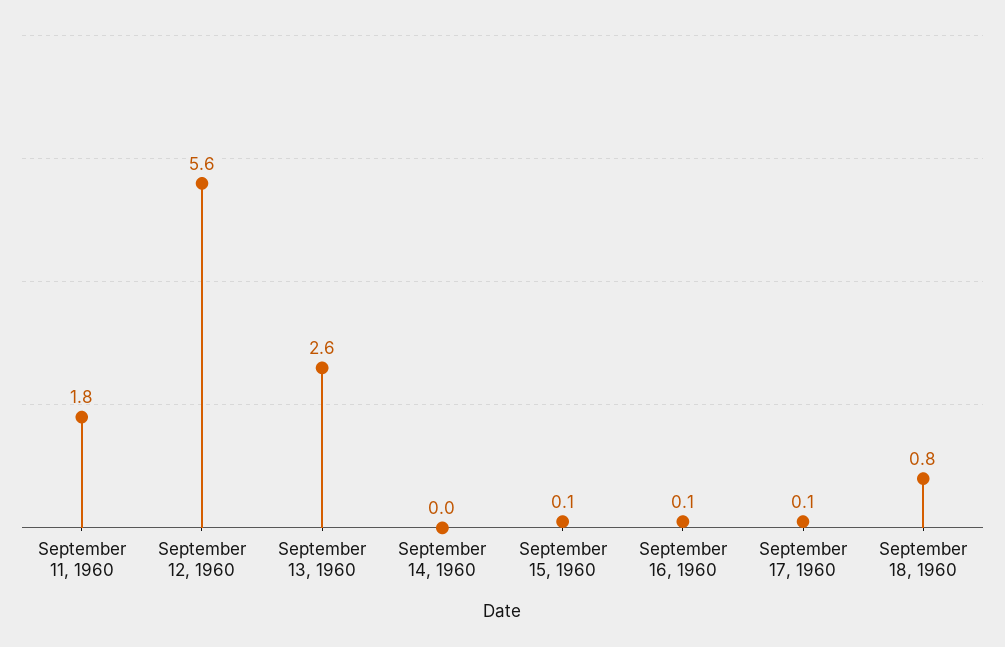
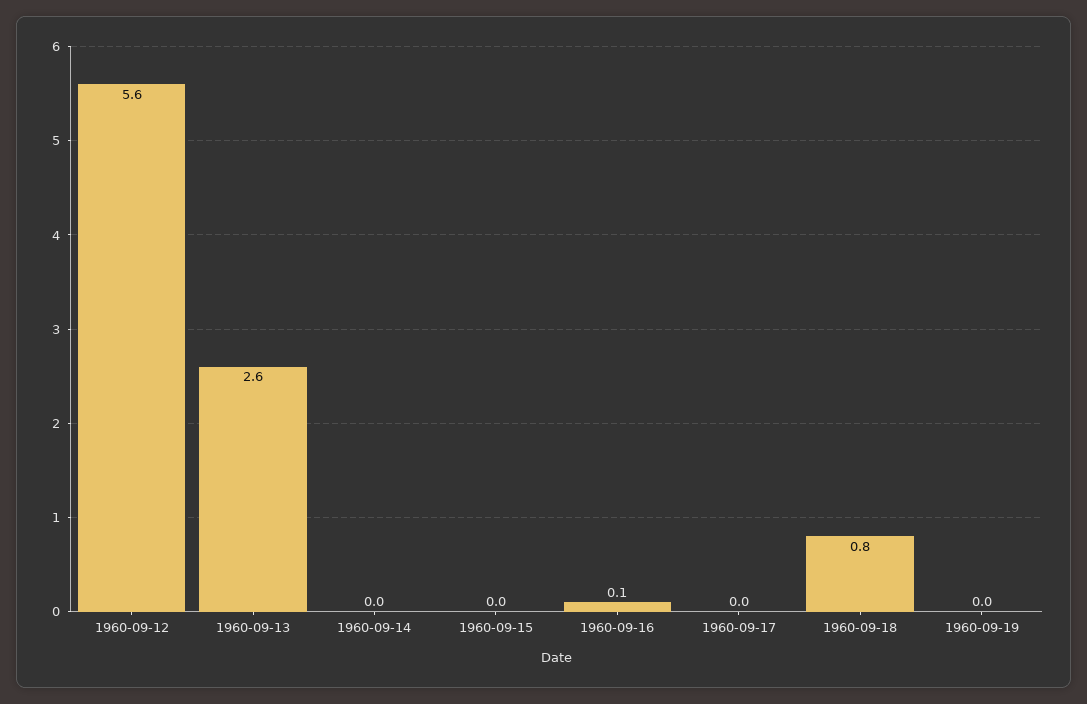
September 11, 1960: 1.8 -> none
September 15, 1960: 0.1 -> 0
September 17, 1960: 0.1 -> 0
1960-09-19: none -> 0

